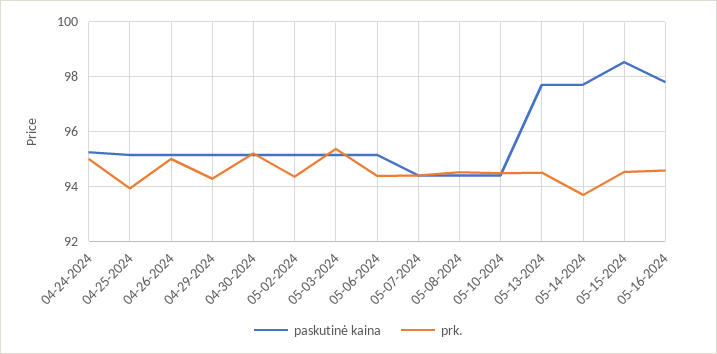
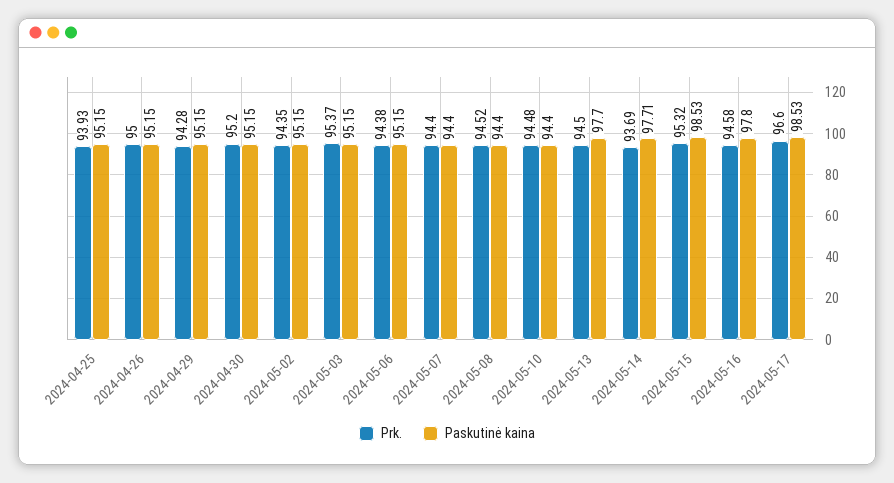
paskutinė kaina, 04-24-2024: 95.25 -> none
prk., 04-24-2024: 95 -> none
prk., 05-15-2024: 94.5 -> 95.32
prk., 2024-05-17: none -> 96.6
paskutinė kaina, 2024-05-17: none -> 98.53

